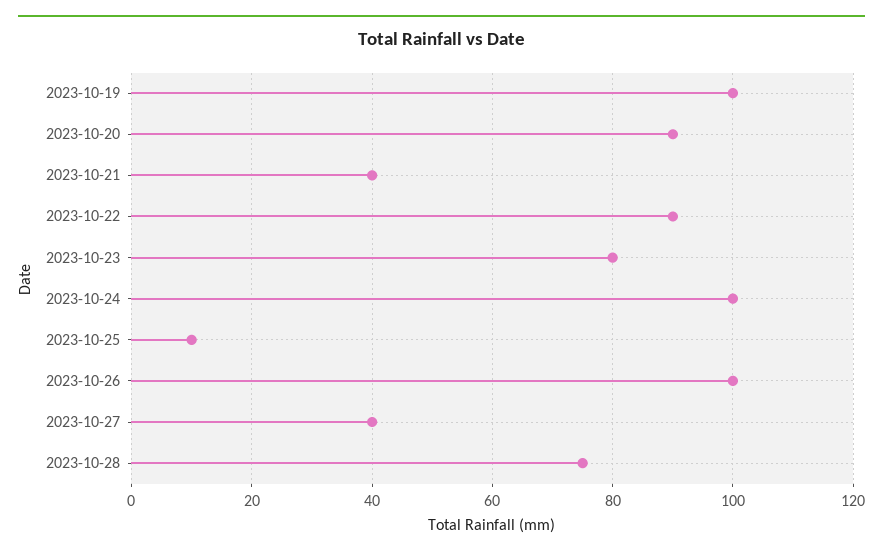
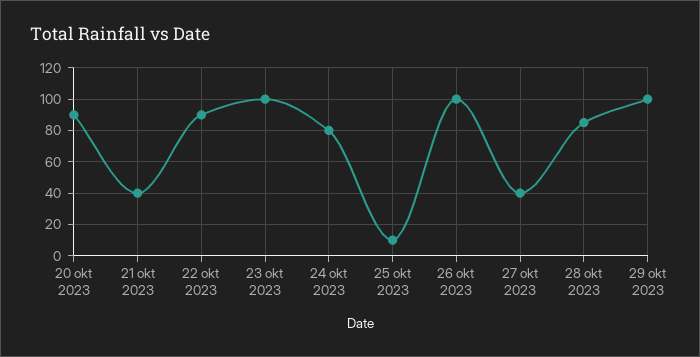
2023-10-19: 100 -> none
2023-10-23: 80 -> 100
2023-10-24: 100 -> 80
2023-10-28: 75 -> 85
29 okt 2023: none -> 100

